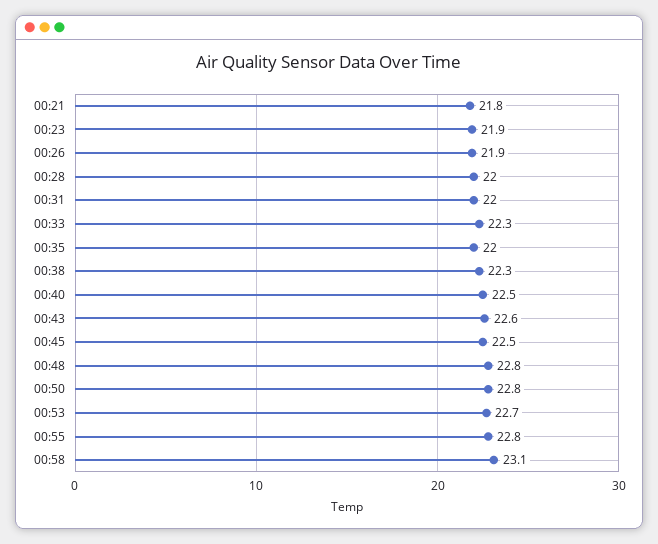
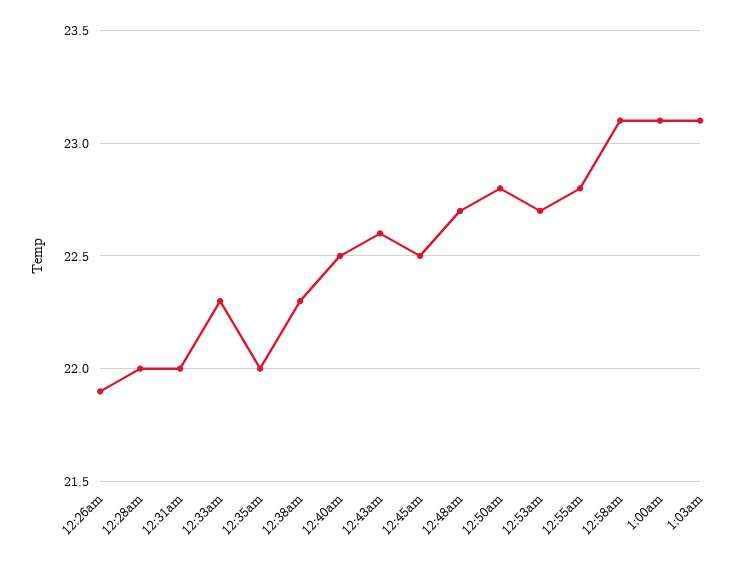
00:21: 21.8 -> none
00:23: 21.9 -> none
00:48: 22.8 -> 22.7
1:00am: none -> 23.1
1:03am: none -> 23.1

